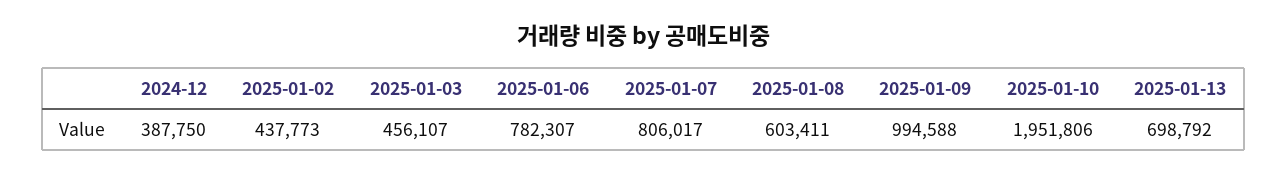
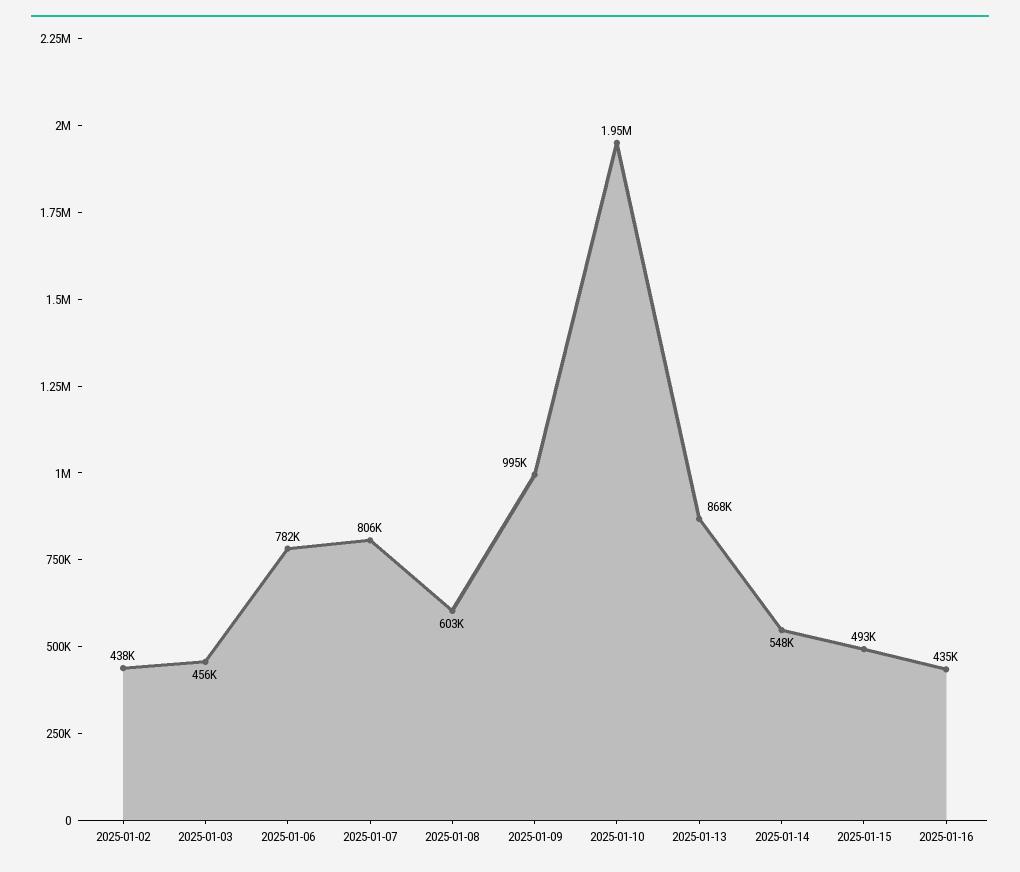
2024-12: 387750 -> none
2025-01-13: 698792 -> 868000
2025-01-14: none -> 548000
2025-01-15: none -> 493000
2025-01-16: none -> 435000

